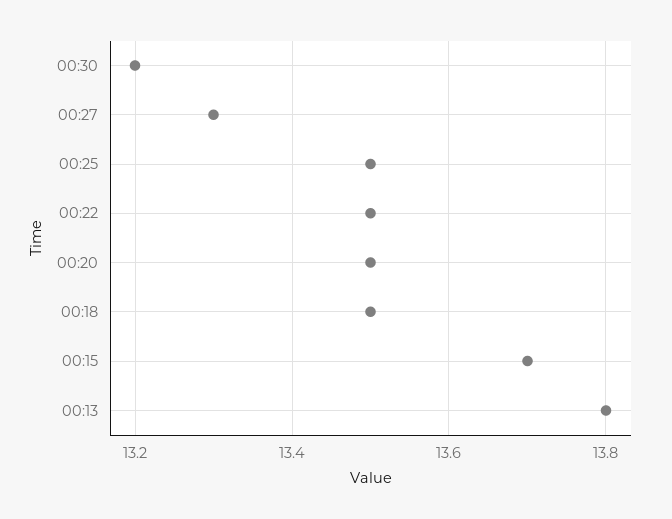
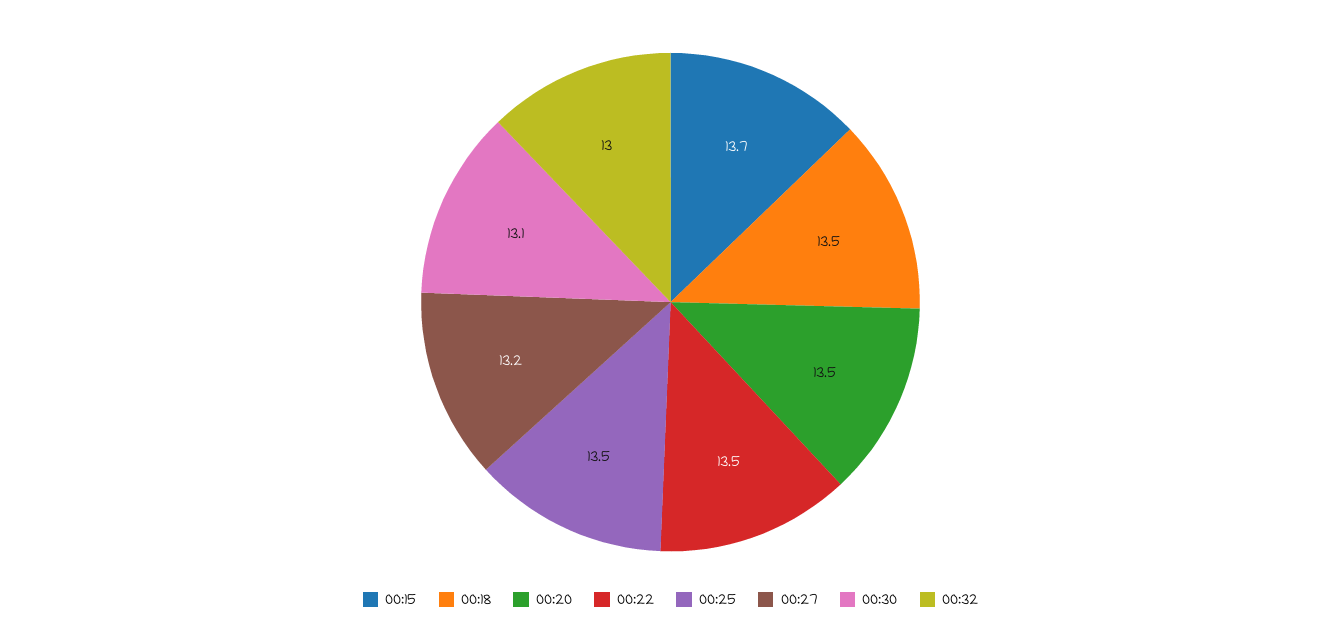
00:30: 13.2 -> 13.1
00:27: 13.3 -> 13.2
00:13: 13.8 -> none
00:32: none -> 13

